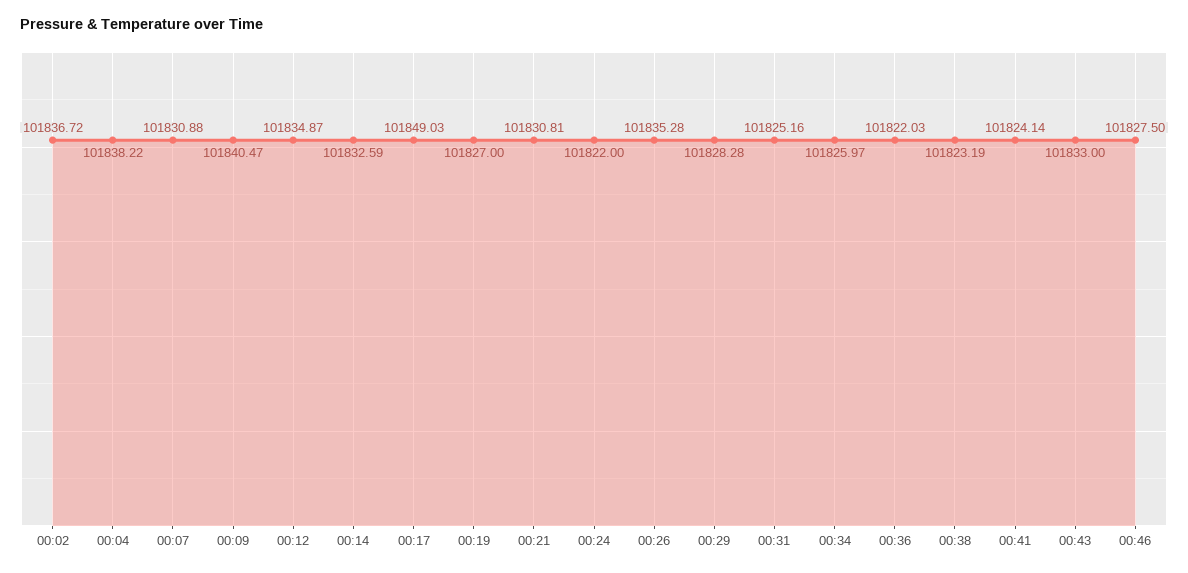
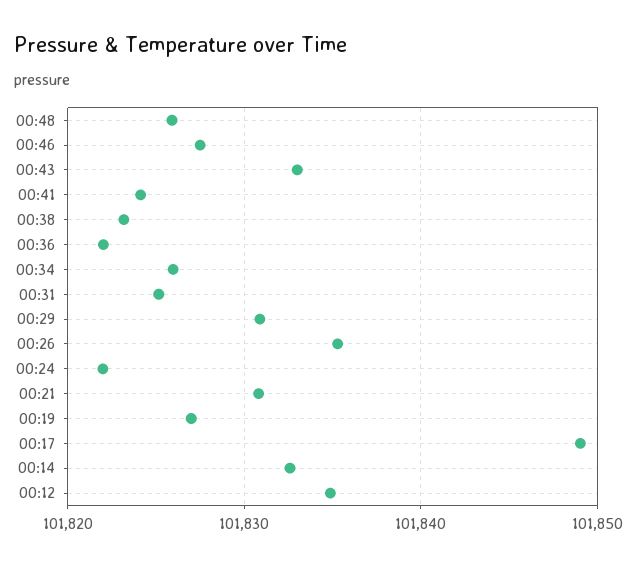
00:02: 101836.72 -> none
00:04: 101838.22 -> none
00:07: 101830.88 -> none
00:09: 101840.47 -> none
00:29: 101828.28 -> 101831
00:48: none -> 101826

